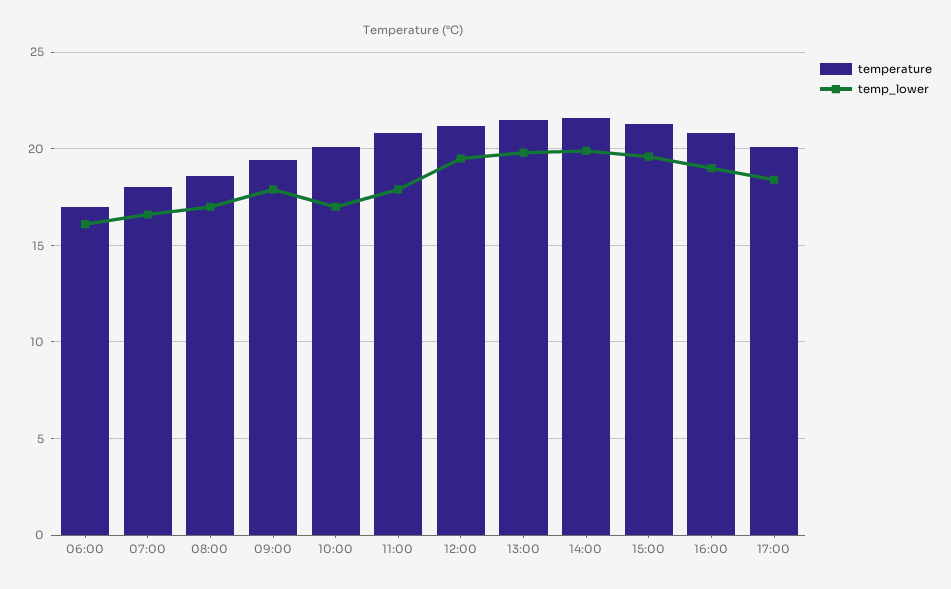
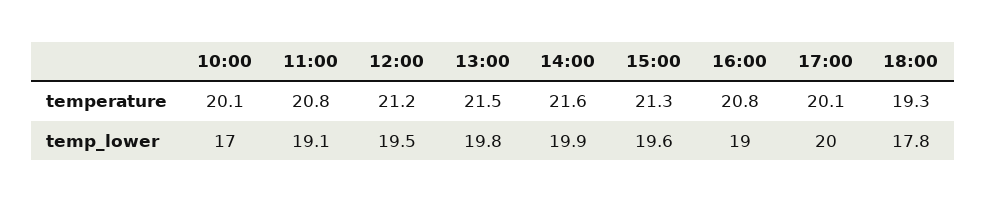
temperature, 06:00: 17 -> none
temp_lower, 06:00: 16 -> none
temperature, 07:00: 18 -> none
temp_lower, 07:00: 16.5 -> none
temperature, 08:00: 18.5 -> none
temp_lower, 08:00: 17 -> none
temperature, 09:00: 19.5 -> none
temp_lower, 09:00: 18 -> none
temp_lower, 11:00: 18 -> 19.1
temp_lower, 17:00: 18.5 -> 20
temperature, 18:00: none -> 19.3
temp_lower, 18:00: none -> 17.8

